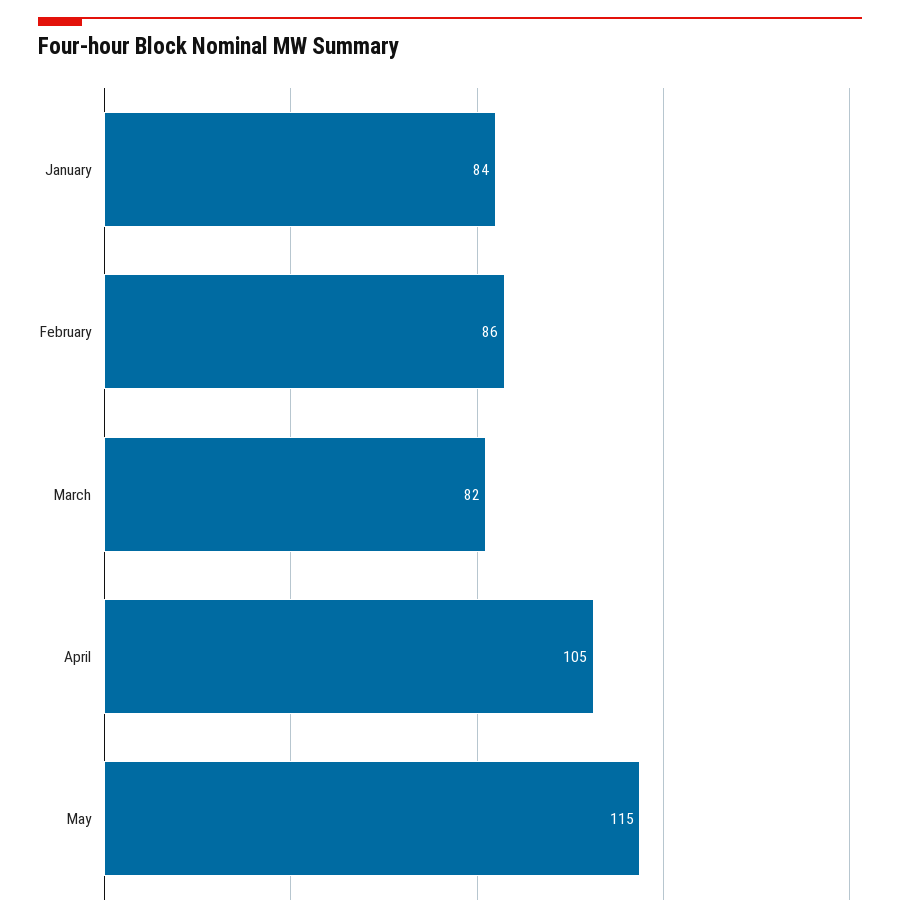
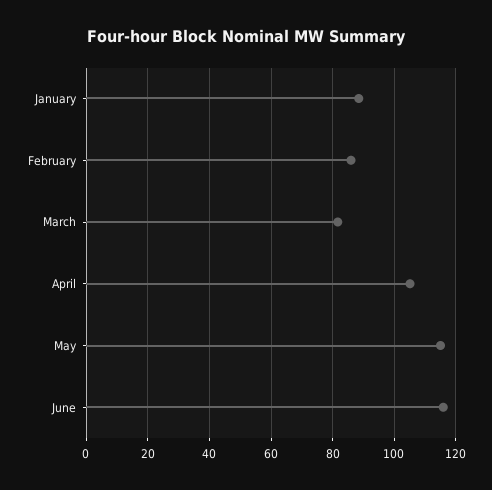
January: 84 -> 88
June: none -> 116

